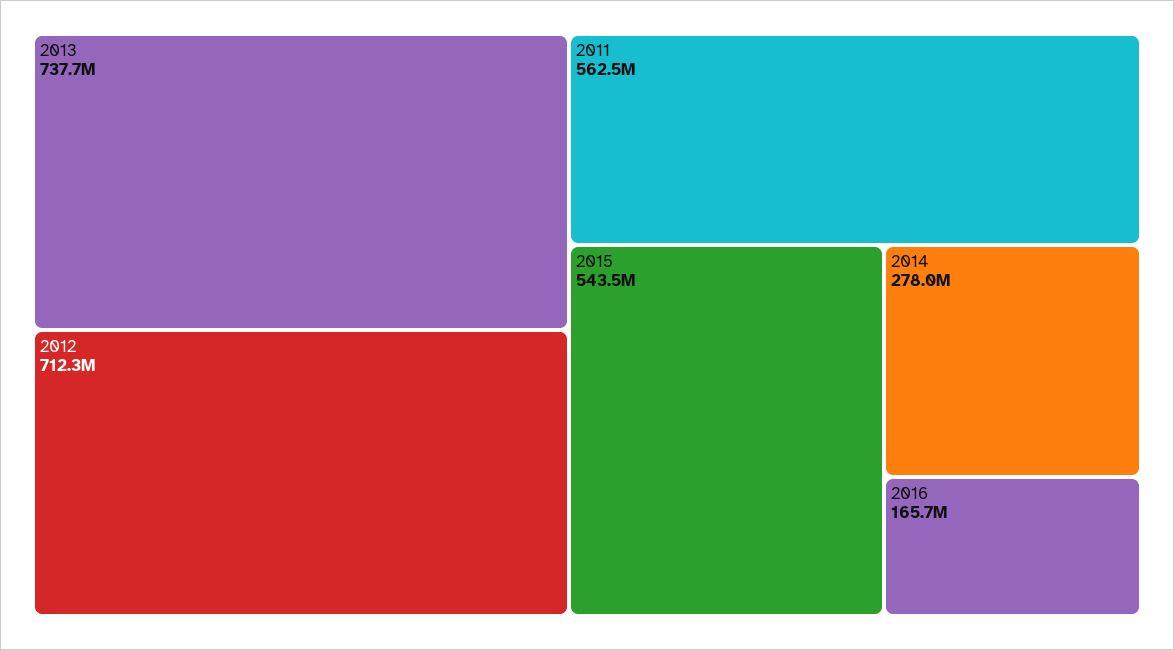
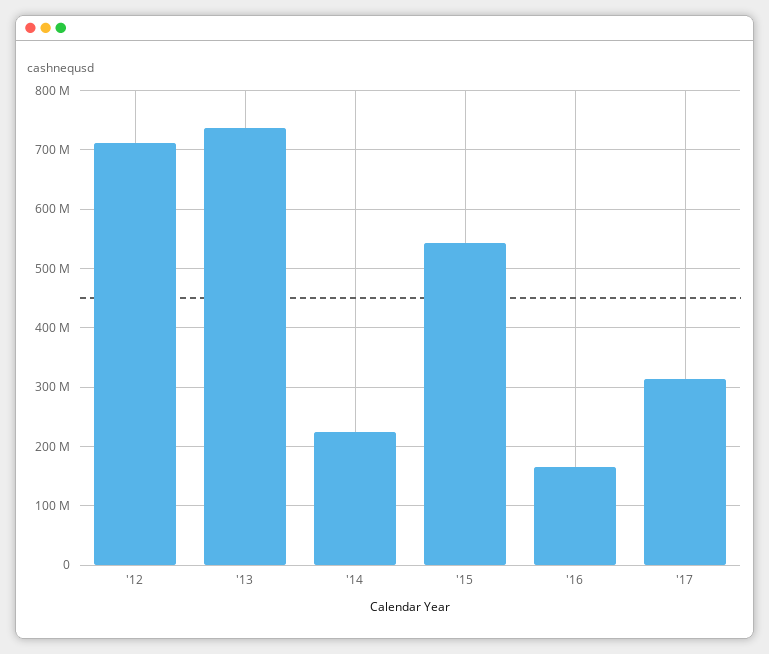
2011: 562500000 -> none
2014: 278000000 -> 220000000
'17: none -> 320000000

